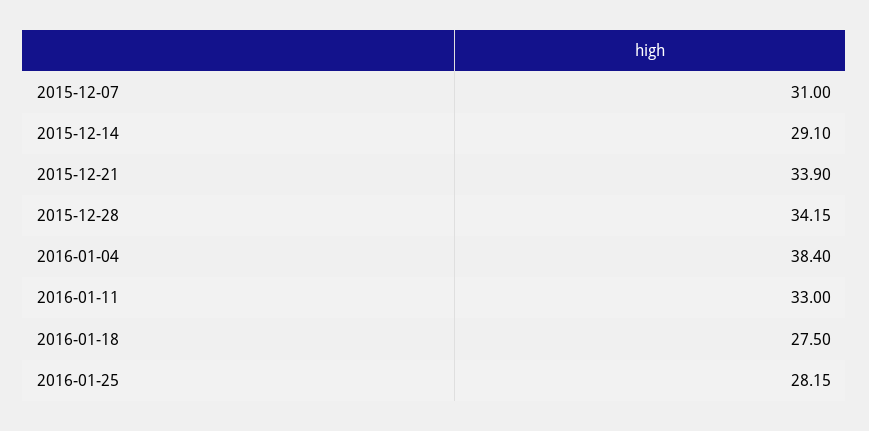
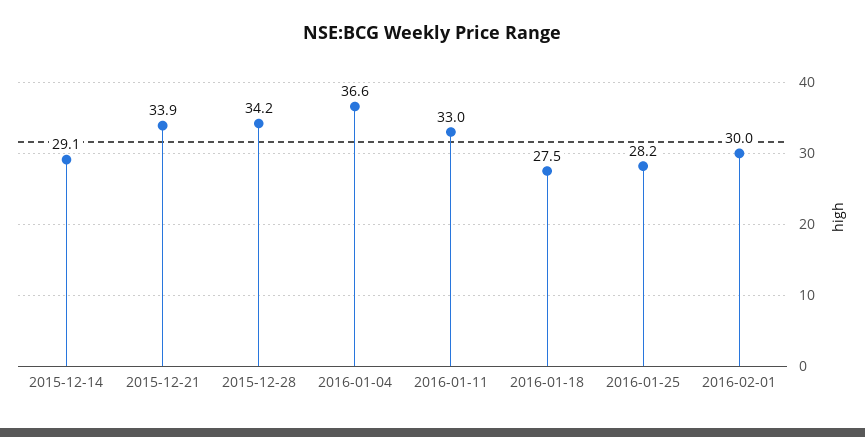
2015-12-07: 31 -> none
2016-01-04: 38.4 -> 36.6
2016-02-01: none -> 30

